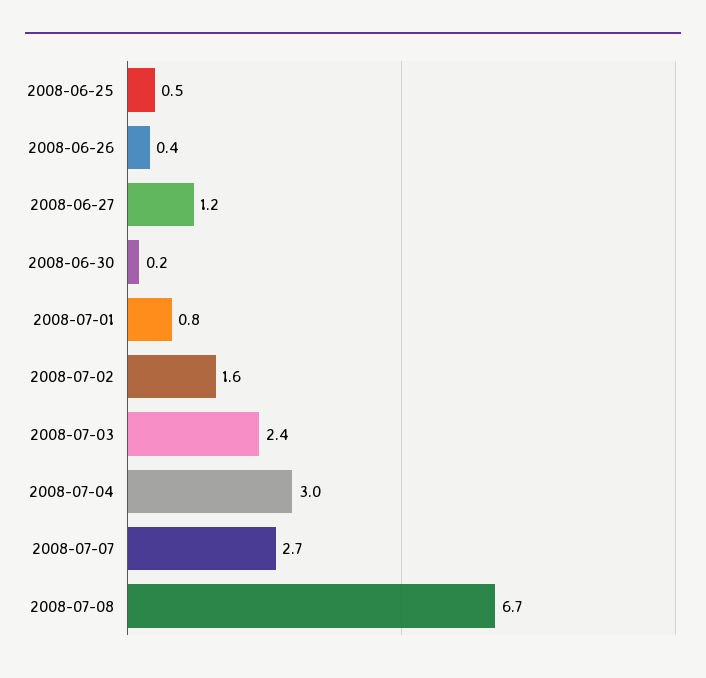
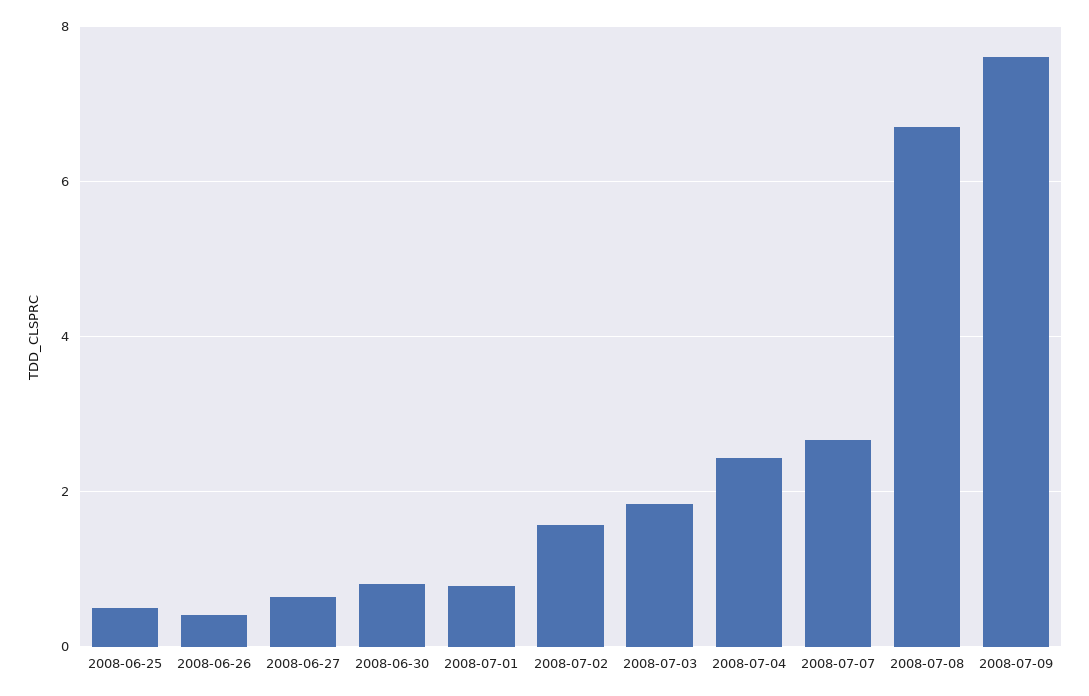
2008-06-27: 1.2 -> 0.6
2008-06-30: 0.2 -> 0.8
2008-07-03: 2.4 -> 1.8
2008-07-04: 3 -> 2.4
2008-07-09: none -> 7.6

